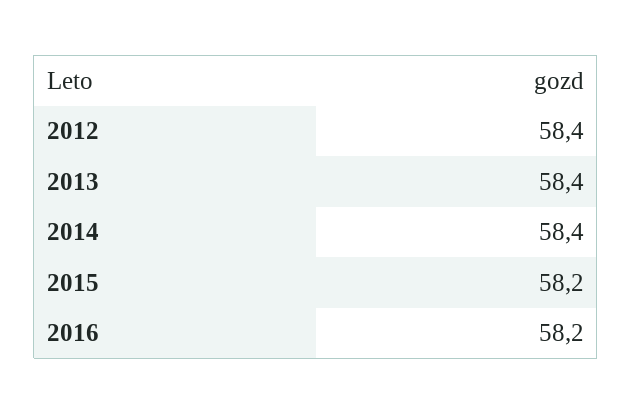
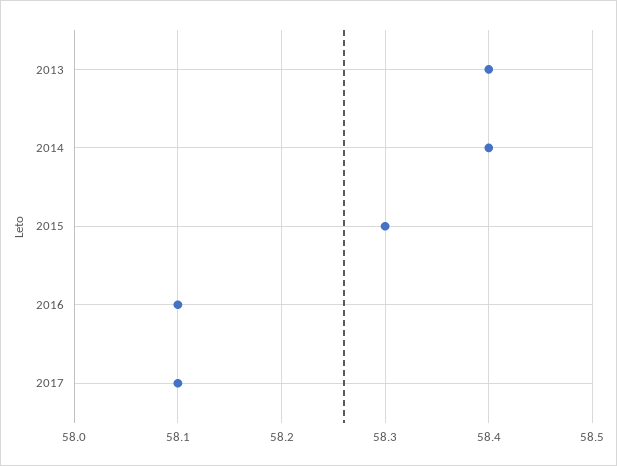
2012: 58.4 -> none
2015: 58.2 -> 58.3
2016: 58.2 -> 58.1
2017: none -> 58.1

